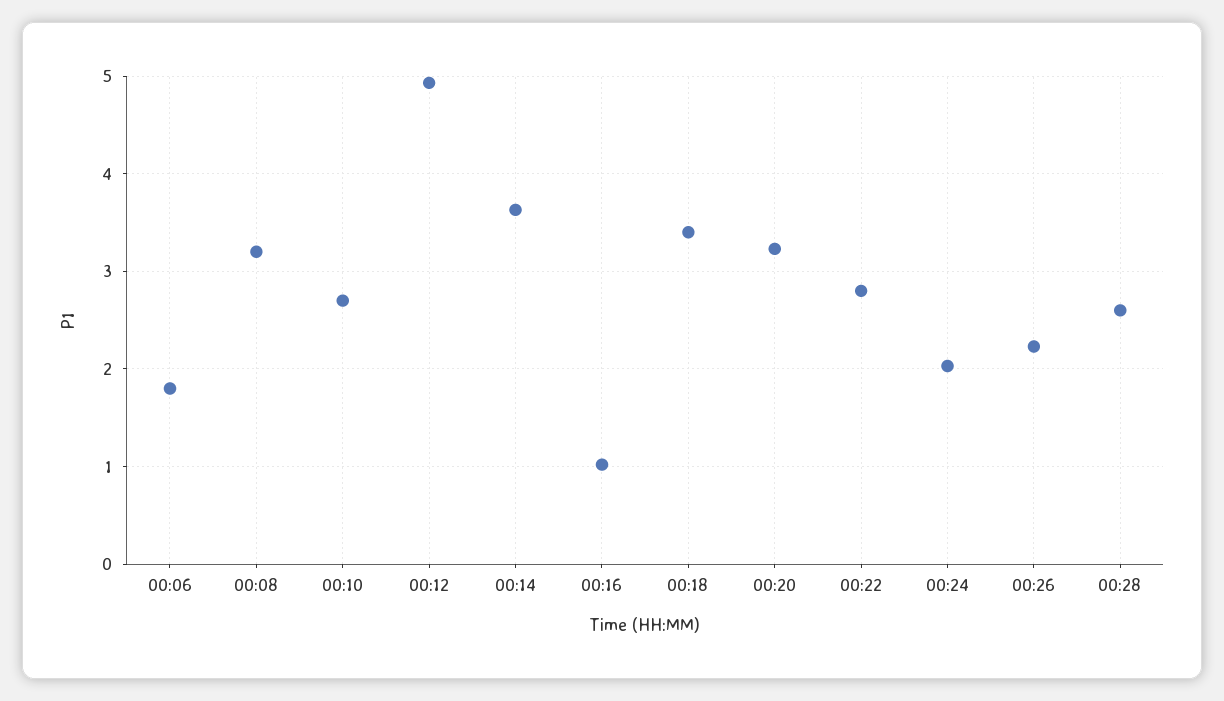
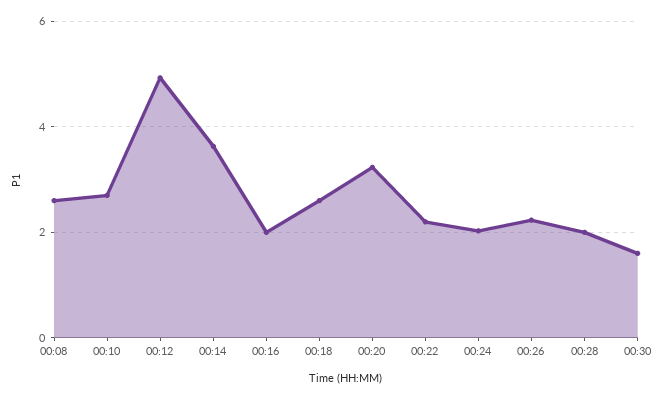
00:06: 1.8 -> none
00:08: 3.2 -> 2.6
00:16: 1 -> 2
00:18: 3.4 -> 2.6
00:22: 2.8 -> 2.2
00:28: 2.6 -> 2
00:30: none -> 1.6

